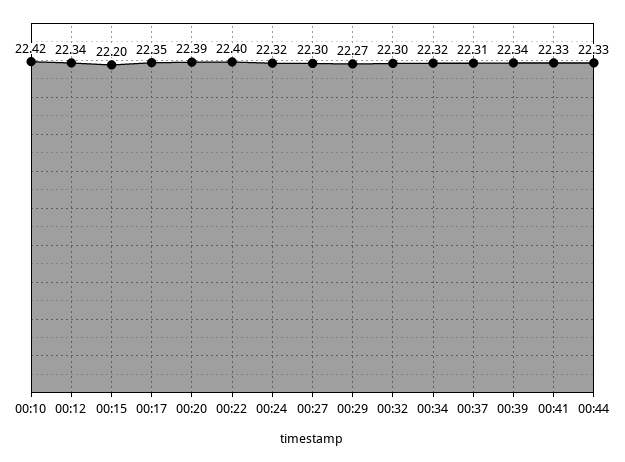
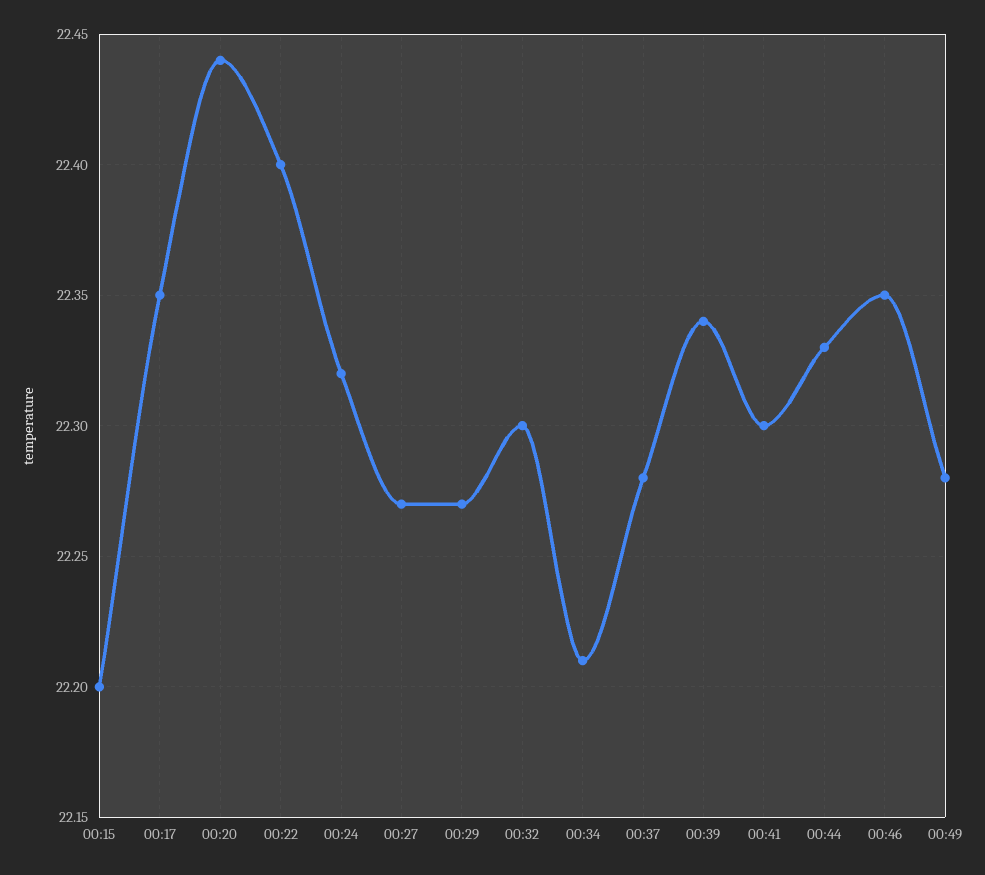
00:10: 22.42 -> none
00:12: 22.34 -> none
00:20: 22.39 -> 22.44
00:27: 22.3 -> 22.27
00:34: 22.32 -> 22.21
00:37: 22.31 -> 22.28
00:41: 22.33 -> 22.3
00:46: none -> 22.35
00:49: none -> 22.28

